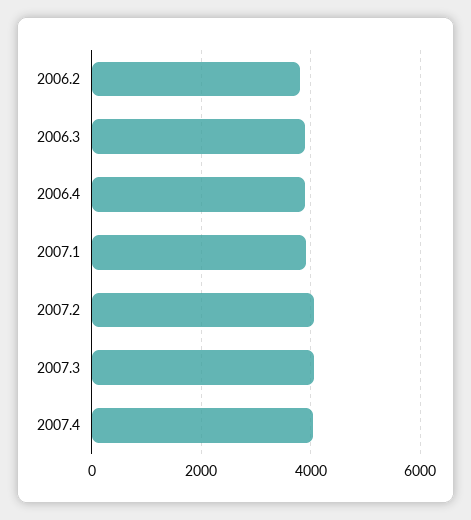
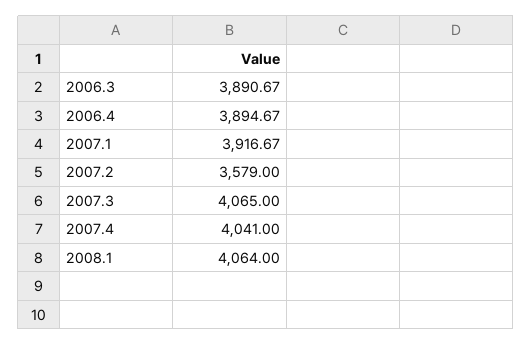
2006.2: 3800 -> none
2007.2: 4000 -> 3579
2008.1: none -> 4064

